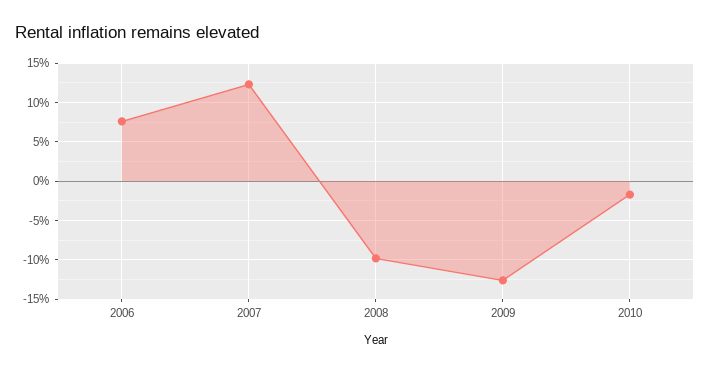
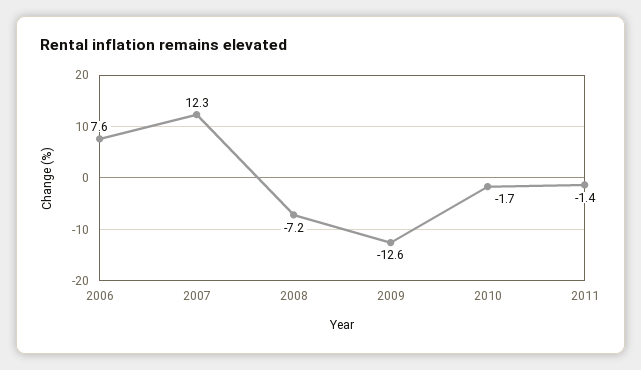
2008: -10 -> -7.2
2011: none -> -1.4

